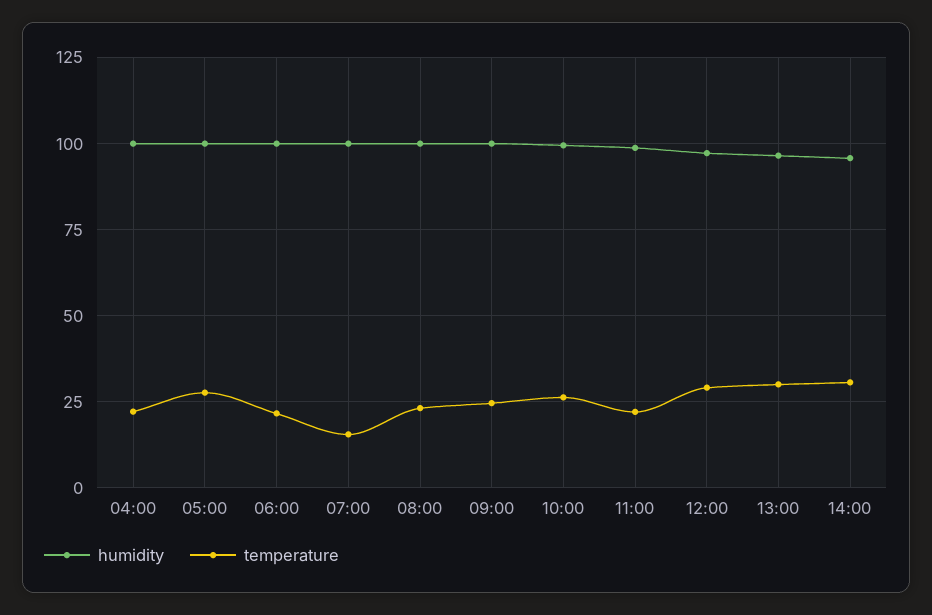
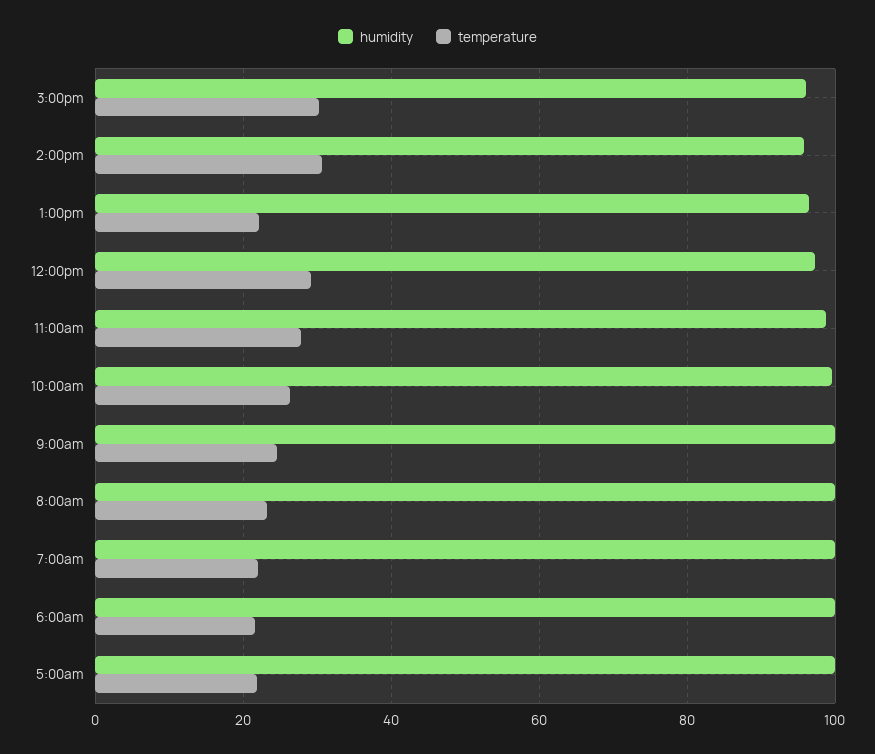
humidity, 04:00: 100 -> none
temperature, 04:00: 22.5 -> none
temperature, 05:00: 27.5 -> 22
temperature, 07:00: 15 -> 22
temperature, 11:00: 22.5 -> 28
temperature, 13:00: 30 -> 22
humidity, 3:00pm: none -> 96
temperature, 3:00pm: none -> 30

